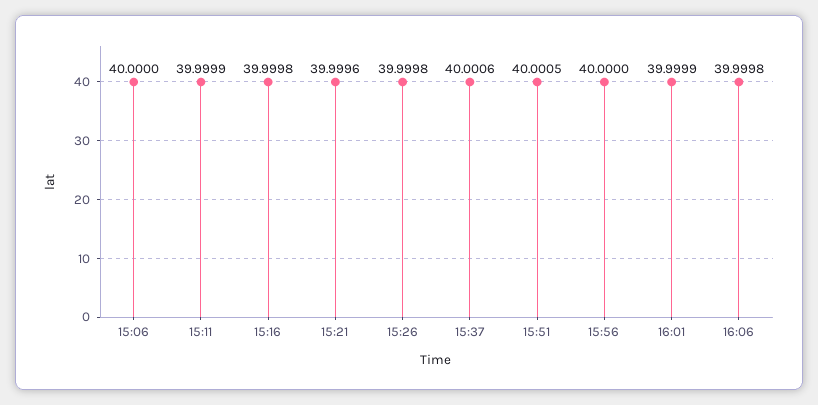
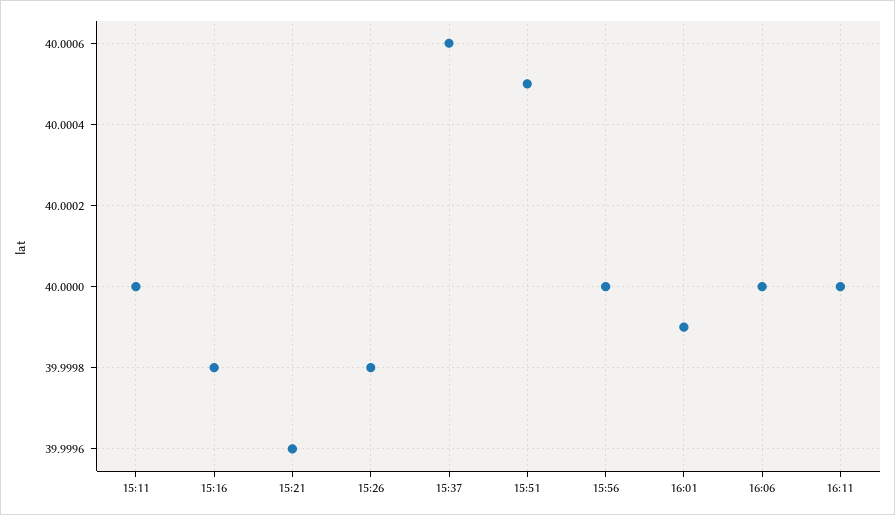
15:06: 40 -> none
15:11: 39.9999 -> 40
16:06: 39.9998 -> 40
16:11: none -> 40

